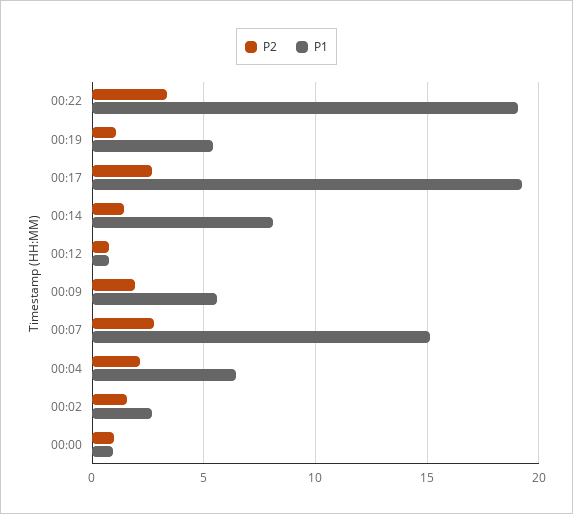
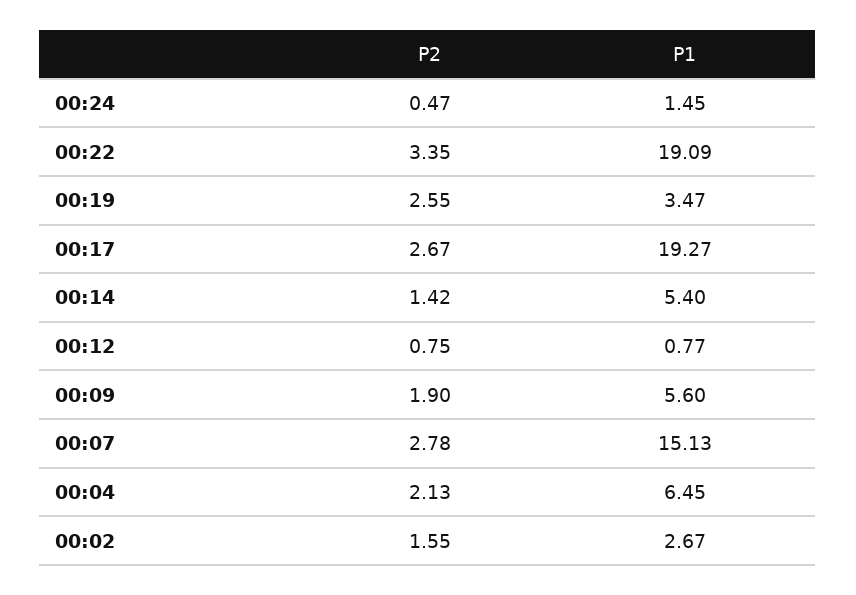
P2, 00:19: 1 -> 2.55
P1, 00:19: 5.5 -> 3.47
P1, 00:14: 8 -> 5.4
P2, 00:00: 1 -> none
P1, 00:00: 1 -> none
P2, 00:24: none -> 0.47
P1, 00:24: none -> 1.45

